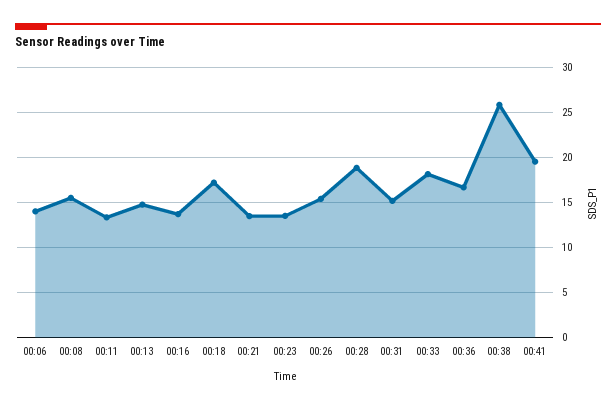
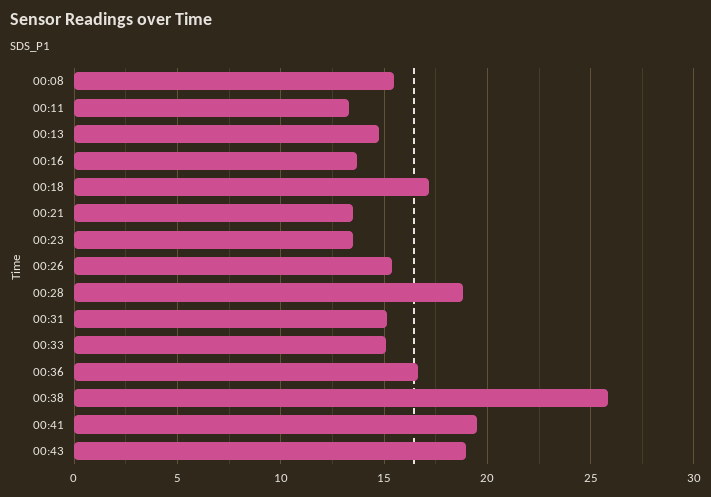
00:06: 14 -> none
00:33: 18 -> 15
00:43: none -> 19

